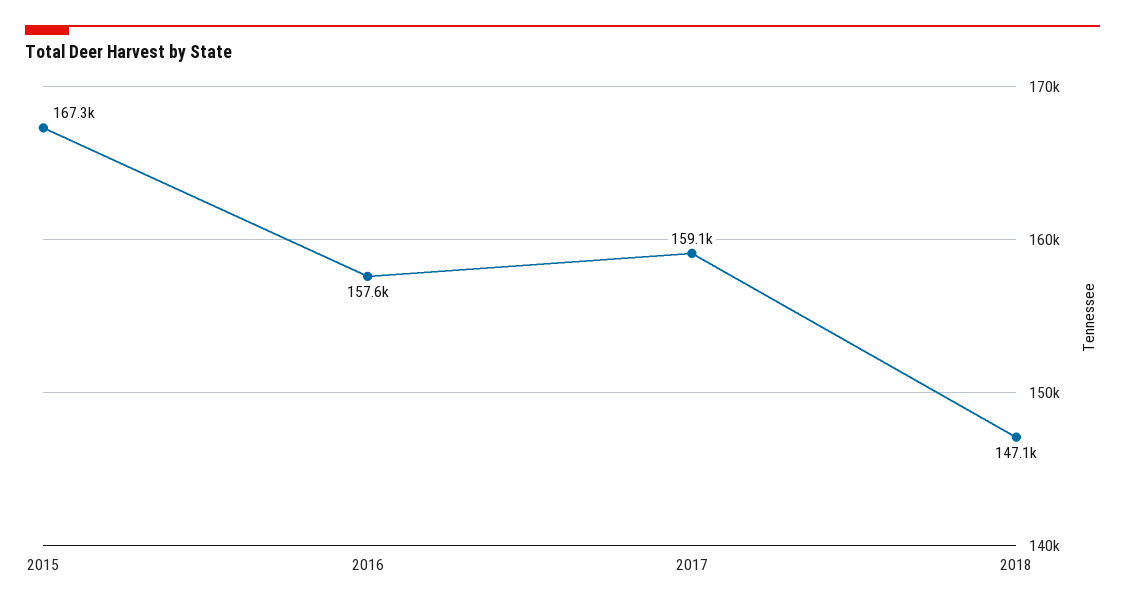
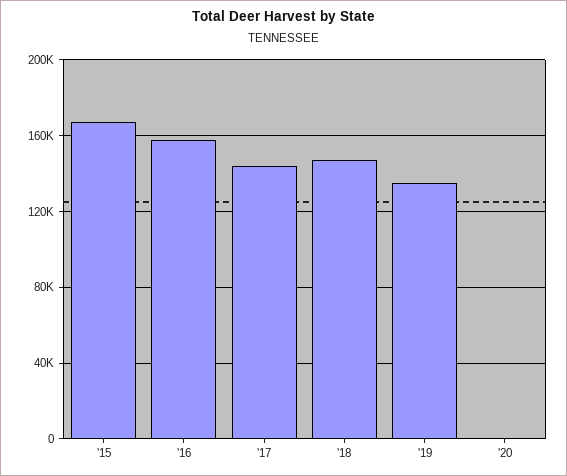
2017: 159100 -> 145000
'19: none -> 135000
'20: none -> 0

